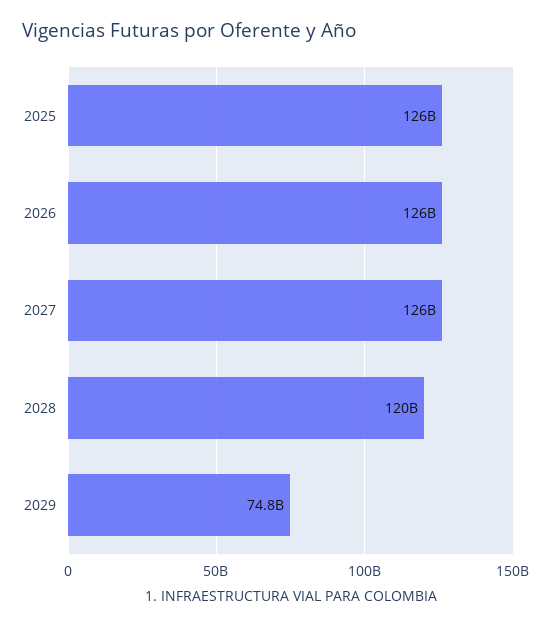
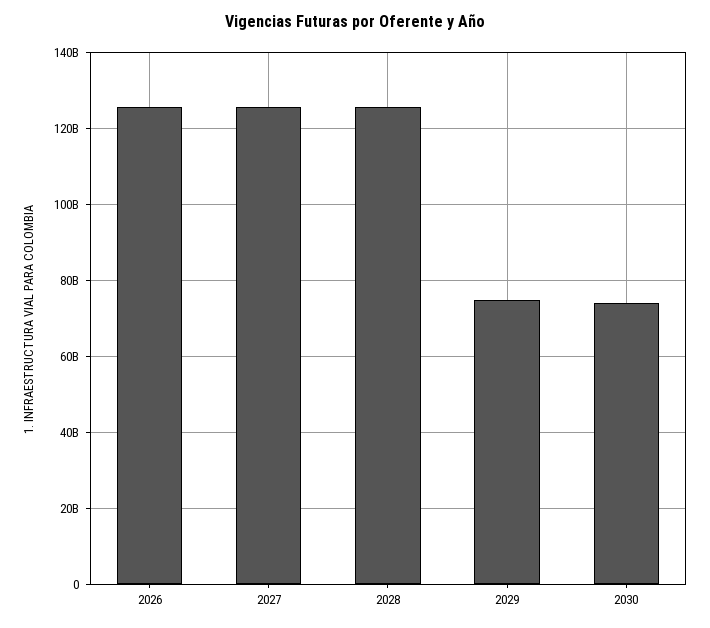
2025: 126000000000 -> none
2028: 120000000000 -> 126000000000
2030: none -> 74000000000

